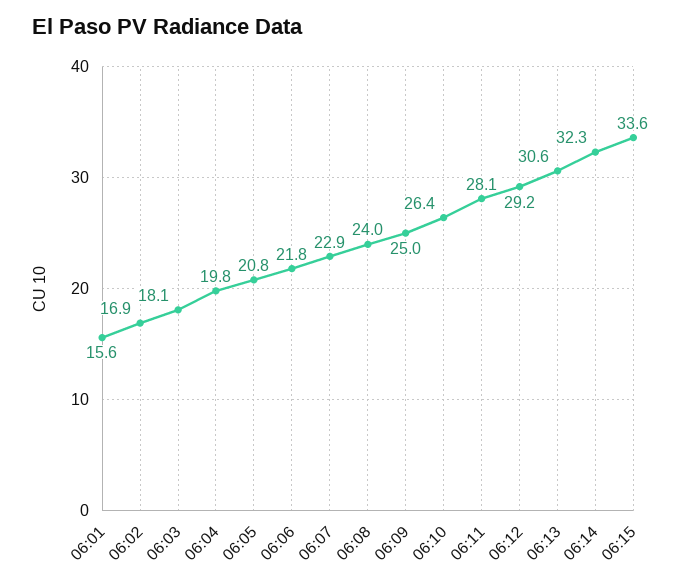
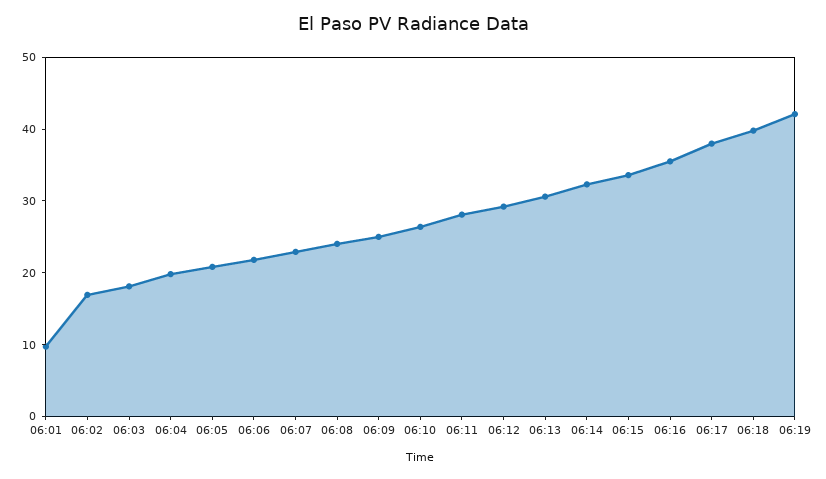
06:01: 15.6 -> 10
06:16: none -> 36
06:17: none -> 38
06:18: none -> 40
06:19: none -> 42

